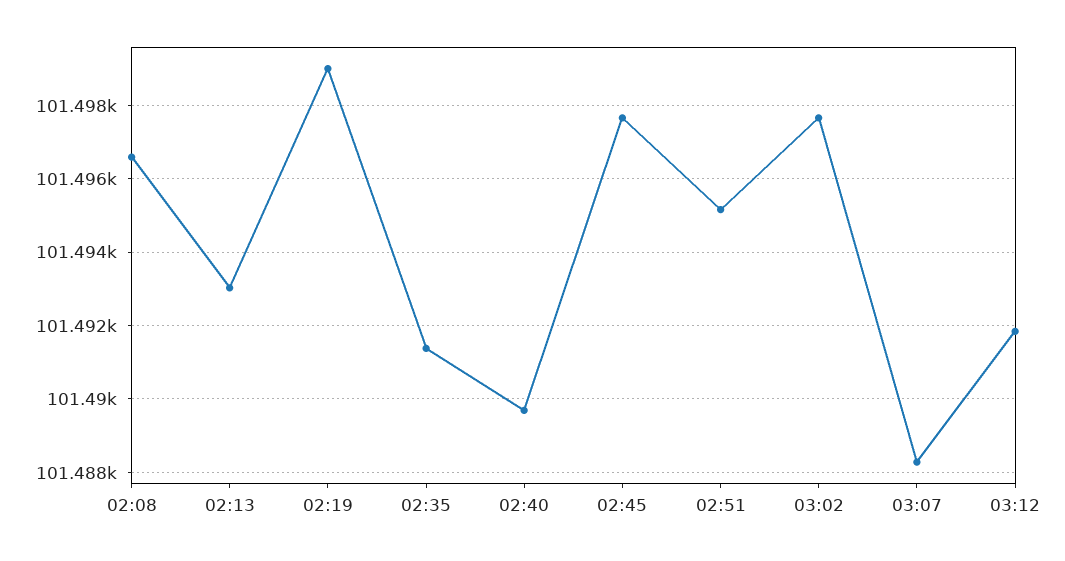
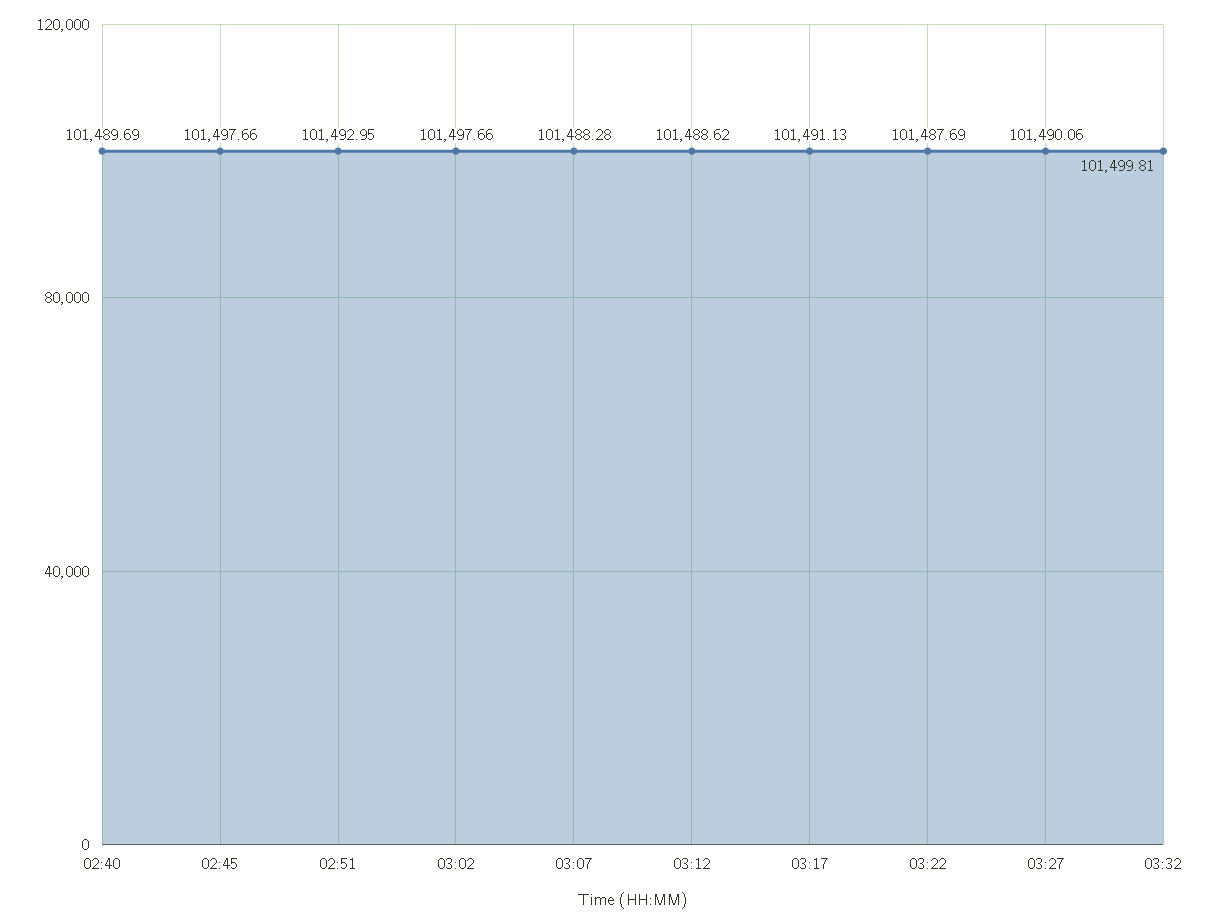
02:08: 101496.6 -> none
02:13: 101493 -> none
02:19: 101499 -> none
02:35: 101491.4 -> none
02:51: 101495.2 -> 101492.95
03:12: 101491.8 -> 101488.62
03:17: none -> 101491.13
03:22: none -> 101487.69
03:27: none -> 101490.06
03:32: none -> 101499.81

